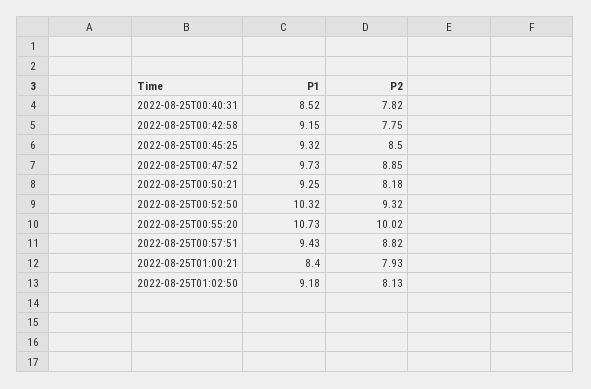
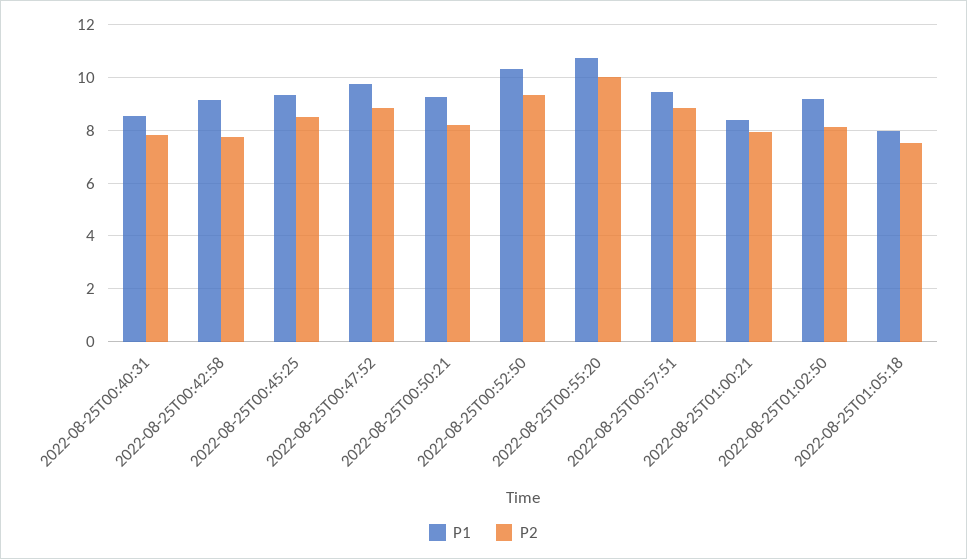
P1, 2022-08-25T01:05:18: none -> 8
P2, 2022-08-25T01:05:18: none -> 7.5

